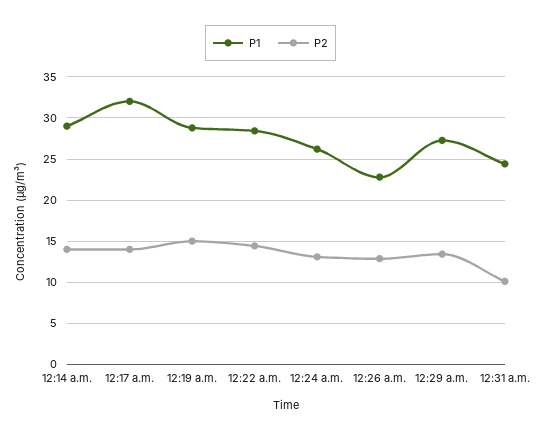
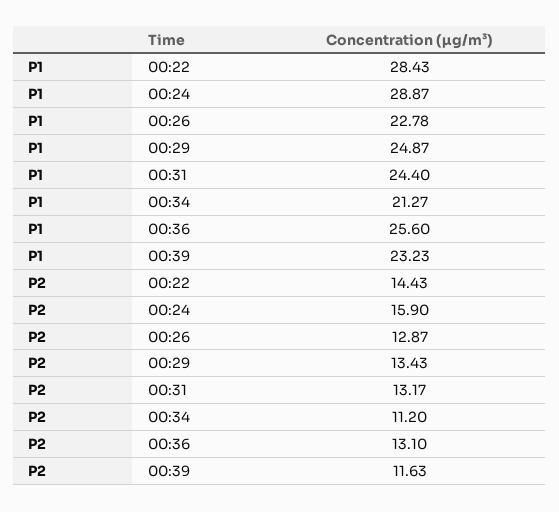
P1, 12:14 a.m.: 29 -> none
P2, 12:14 a.m.: 14 -> none
P1, 12:17 a.m.: 32 -> none
P2, 12:17 a.m.: 14 -> none
P1, 12:19 a.m.: 29 -> none
P2, 12:19 a.m.: 15 -> none
P1, 12:24 a.m.: 26 -> 28.87
P2, 12:24 a.m.: 13 -> 15.9
P1, 12:29 a.m.: 27 -> 24.87
P2, 12:31 a.m.: 10 -> 13.17
P1, 00:34: none -> 21.27
P1, 00:36: none -> 25.6
P1, 00:39: none -> 23.23
P2, 00:34: none -> 11.2
P2, 00:36: none -> 13.1
P2, 00:39: none -> 11.63

